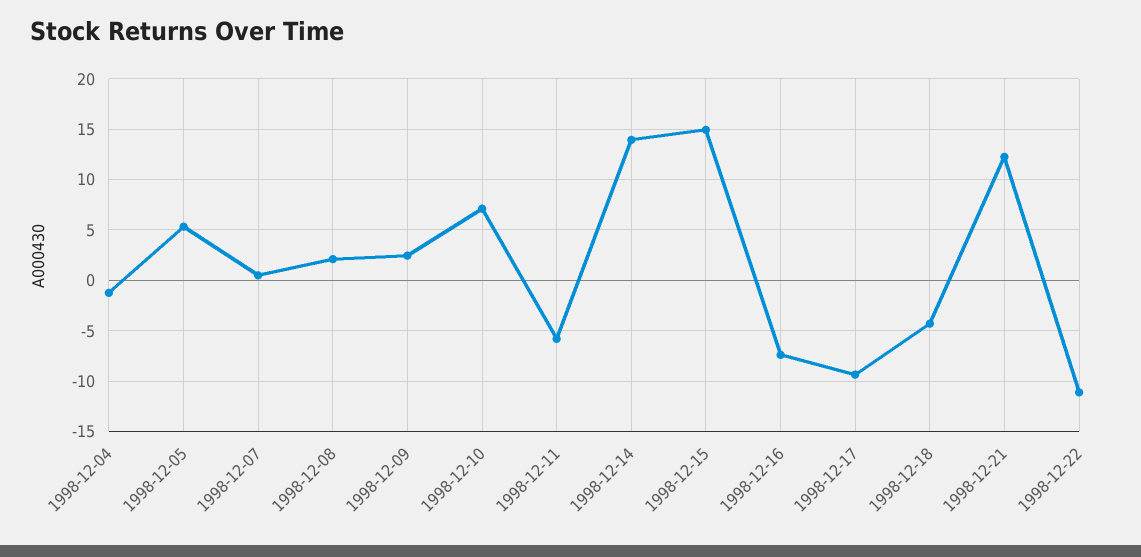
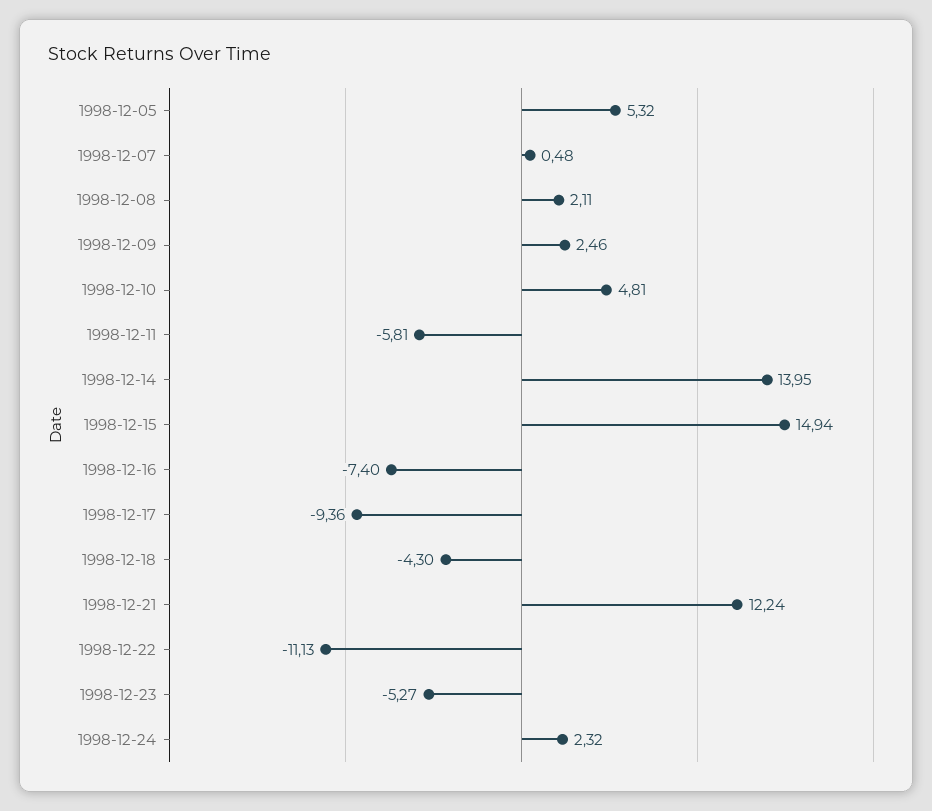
1998-12-04: -1 -> none
1998-12-10: 7 -> 4.81
1998-12-23: none -> -5.27
1998-12-24: none -> 2.32

